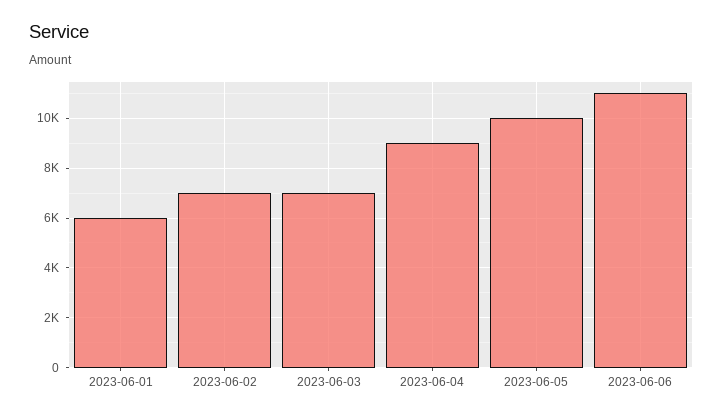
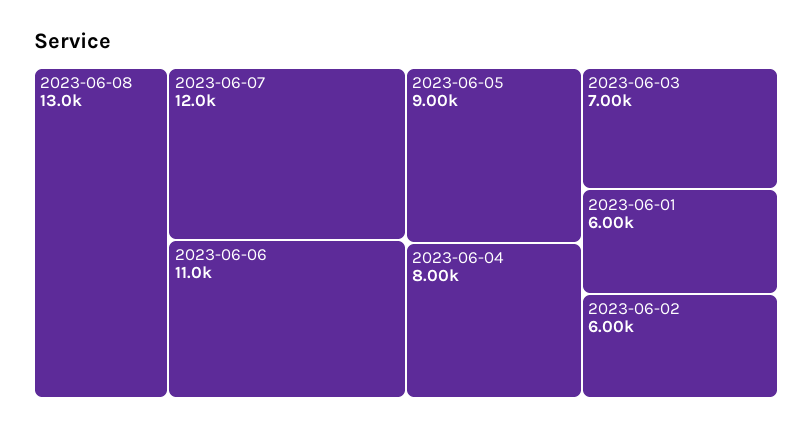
2023-06-02: 7000 -> 6000
2023-06-04: 9000 -> 8000
2023-06-05: 10000 -> 9000
2023-06-08: none -> 13000
2023-06-07: none -> 12000

